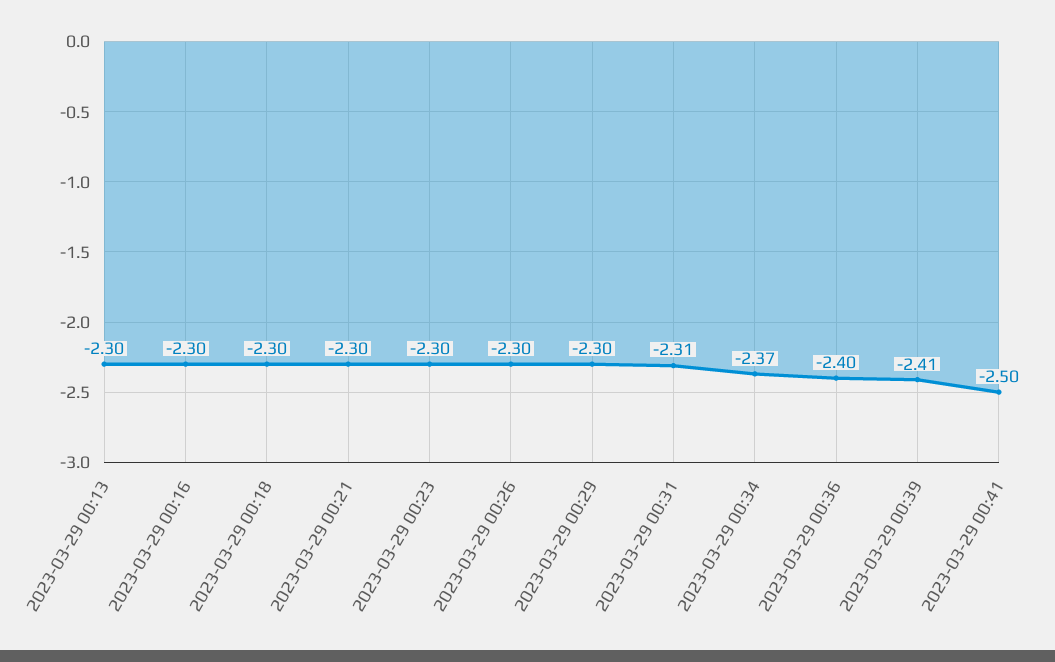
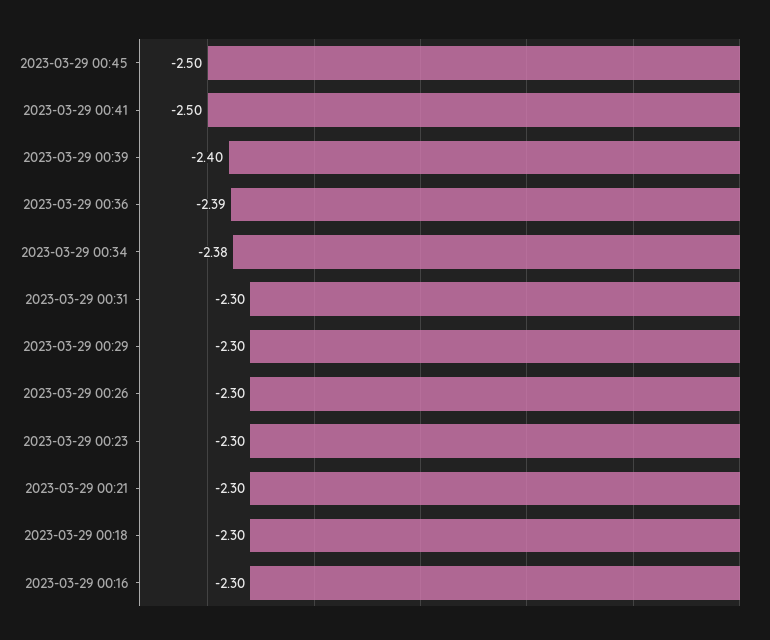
2023-03-29 00:13: -2.3 -> none
2023-03-29 00:31: -2.31 -> -2.3
2023-03-29 00:34: -2.37 -> -2.38
2023-03-29 00:36: -2.4 -> -2.39
2023-03-29 00:39: -2.41 -> -2.4
2023-03-29 00:45: none -> -2.5

